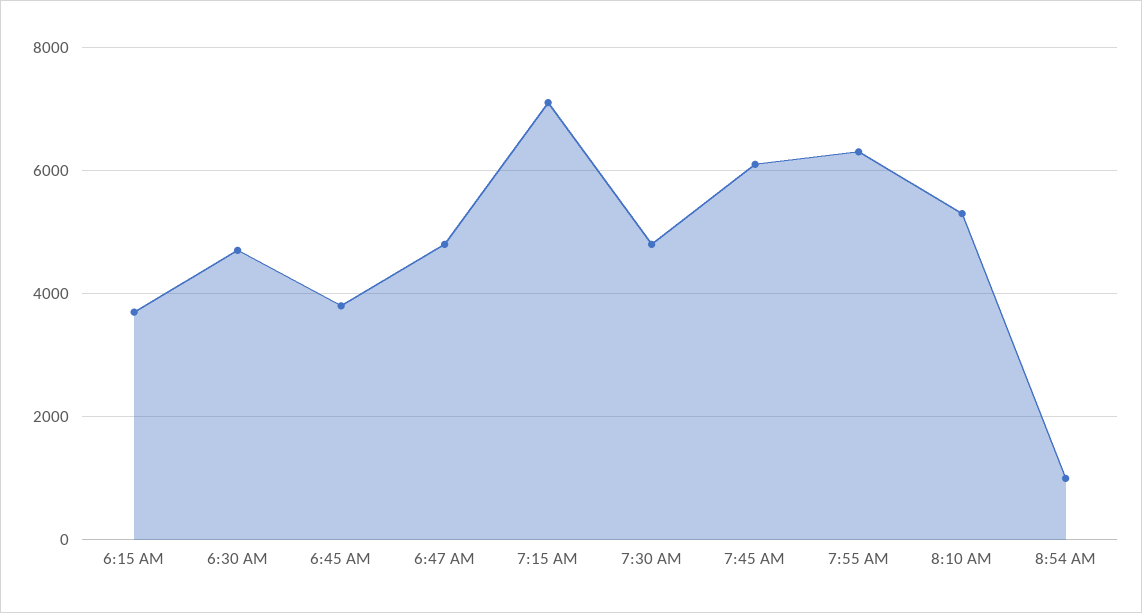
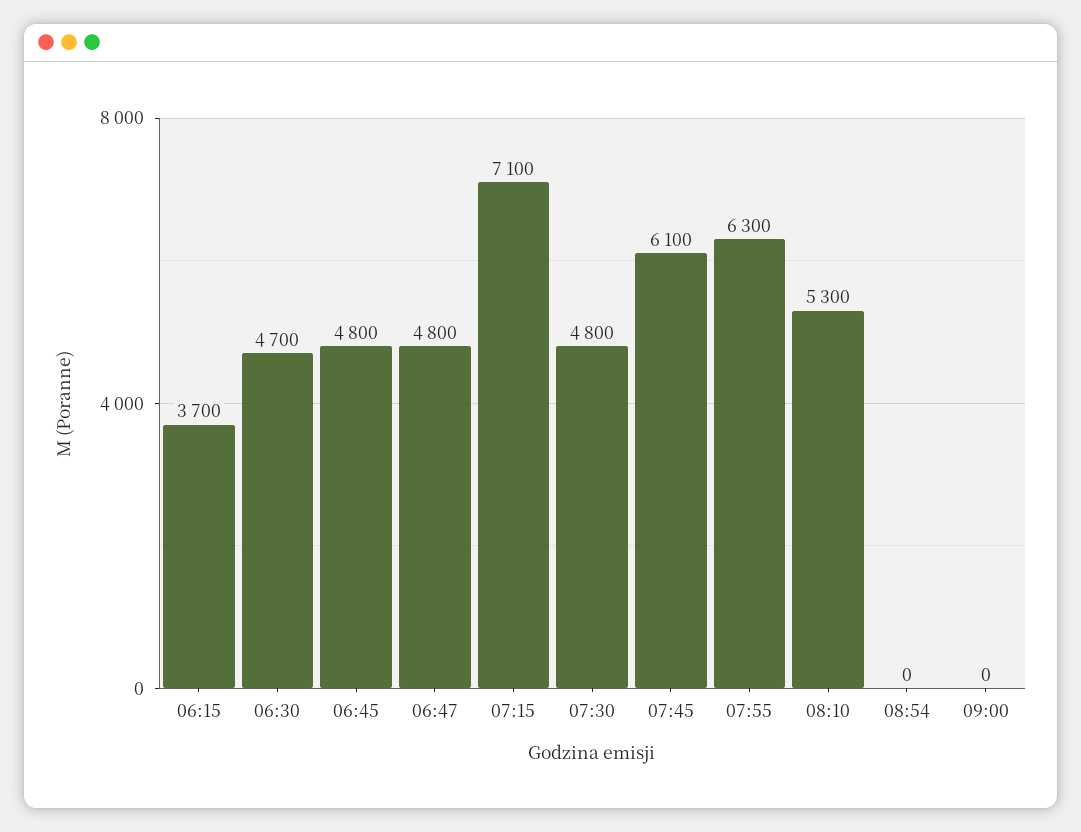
6:45 AM: 3800 -> 4800
8:54 AM: 1000 -> 0
09:00: none -> 0

